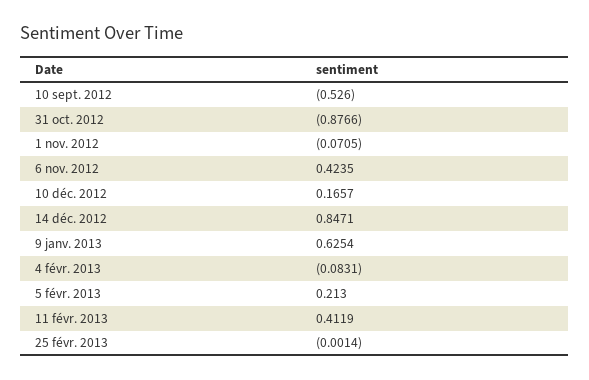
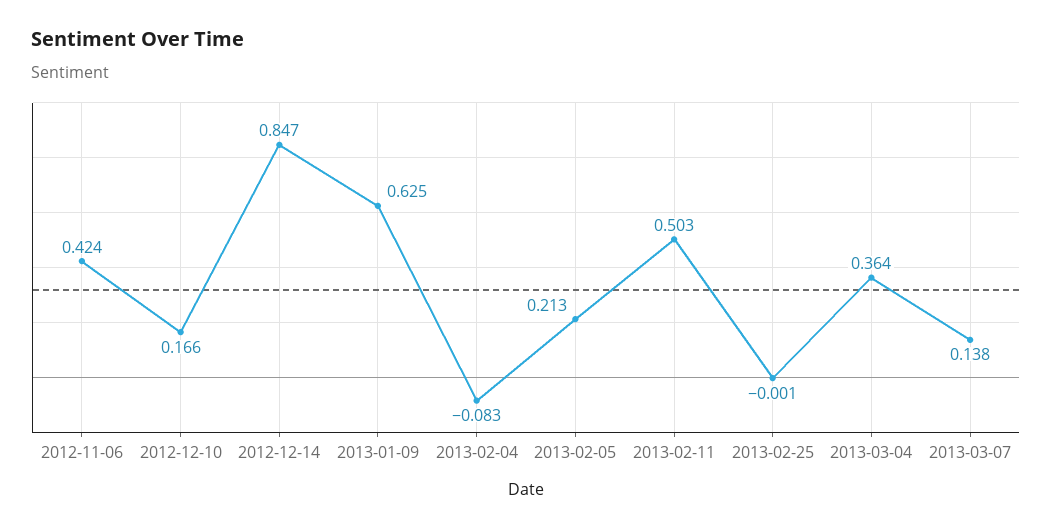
10 sept. 2012: -0.526 -> none
31 oct. 2012: -0.8766 -> none
1 nov. 2012: -0.0705 -> none
11 févr. 2013: 0.4119 -> 0.503
2013-03-04: none -> 0.364
2013-03-07: none -> 0.138

